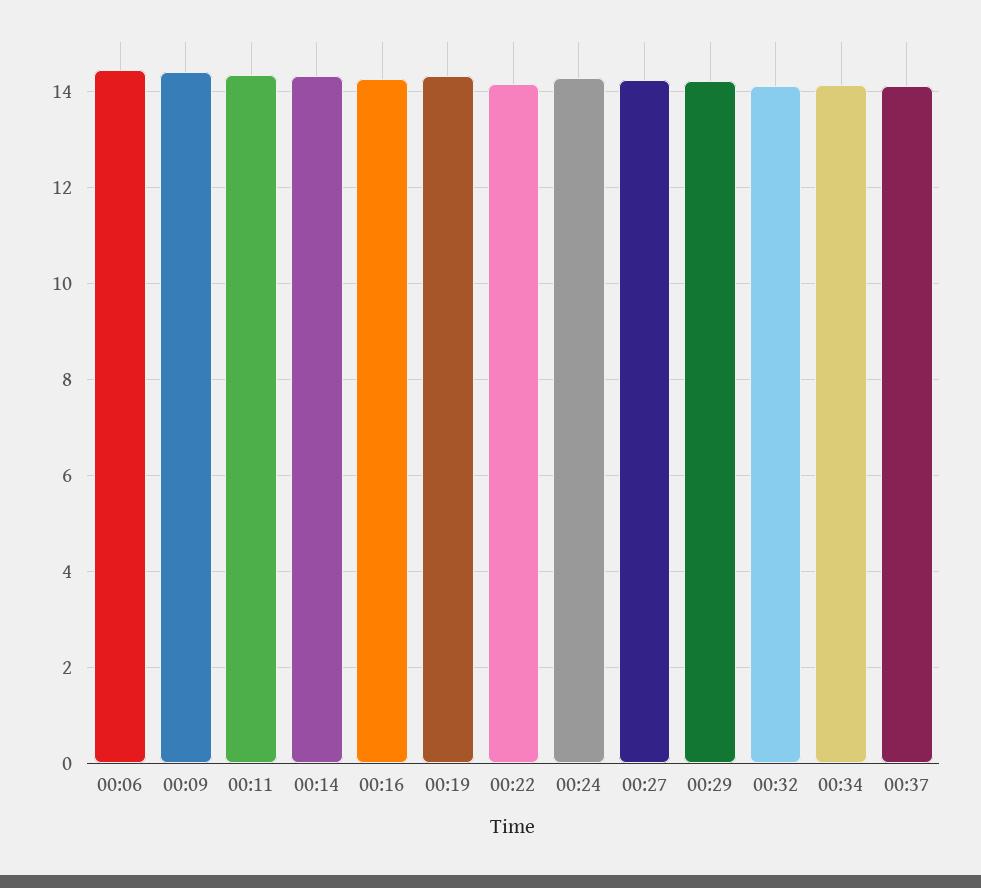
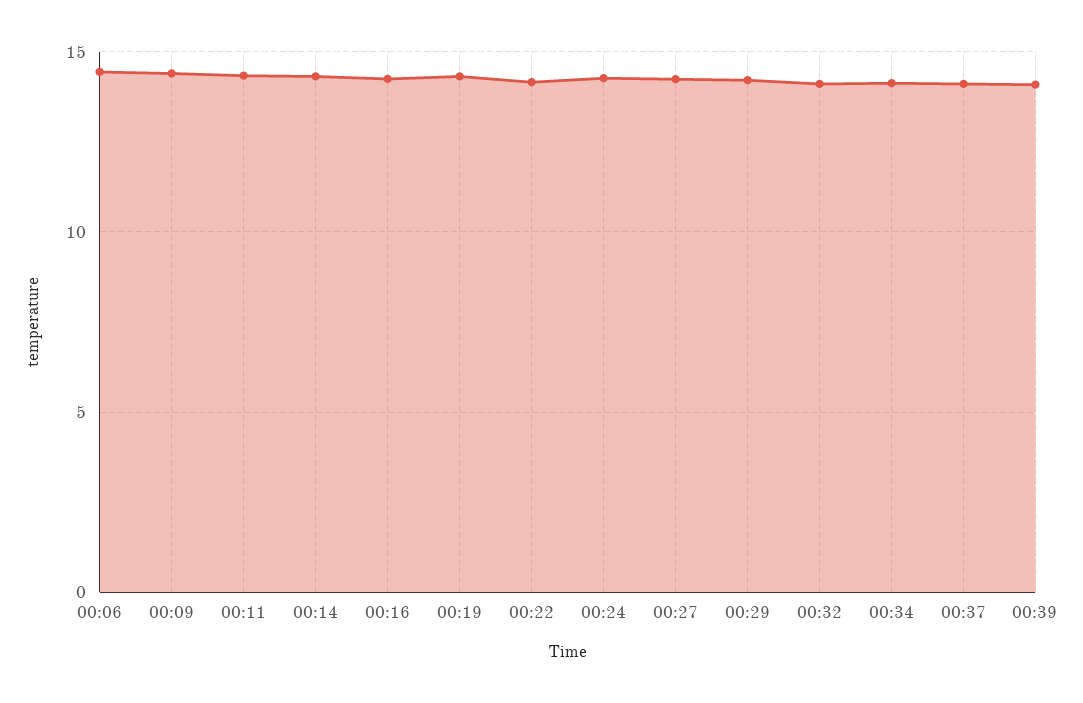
00:39: none -> 14

